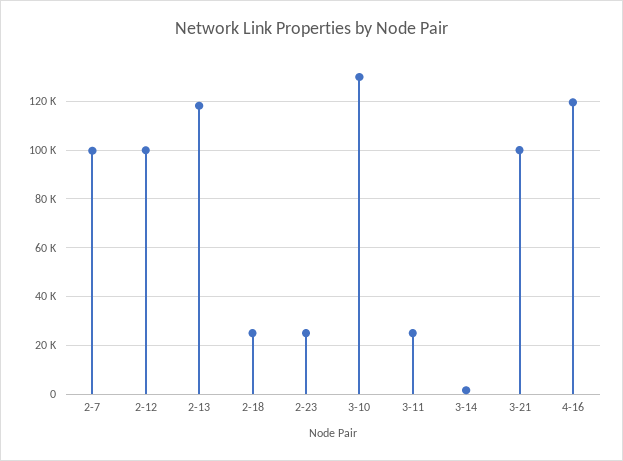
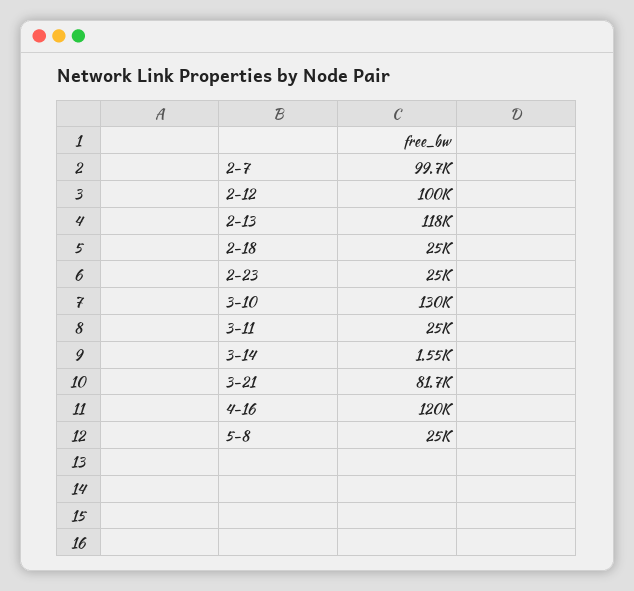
3-21: 100000 -> 81700
5-8: none -> 25000

